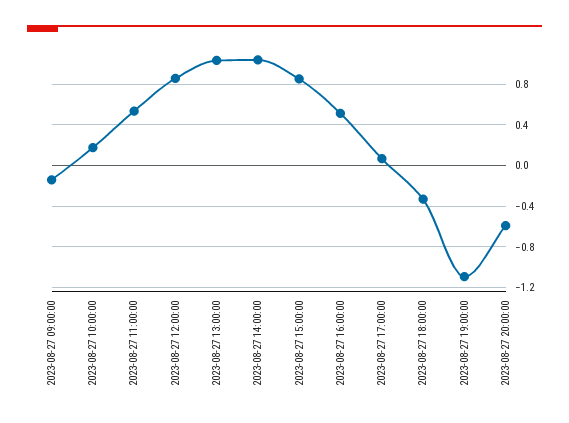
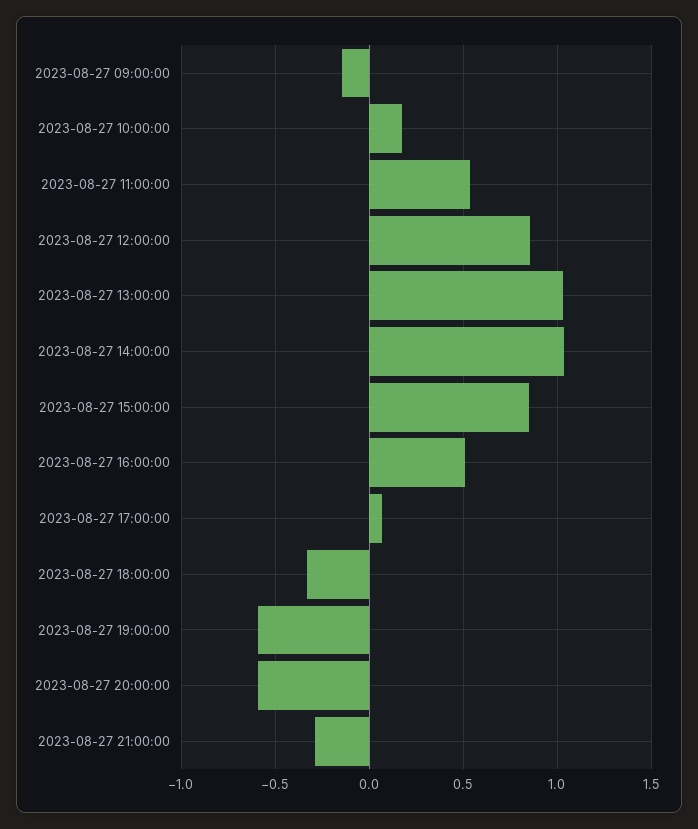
2023-08-27 19:00:00: -1.1 -> -0.6
2023-08-27 21:00:00: none -> -0.3

